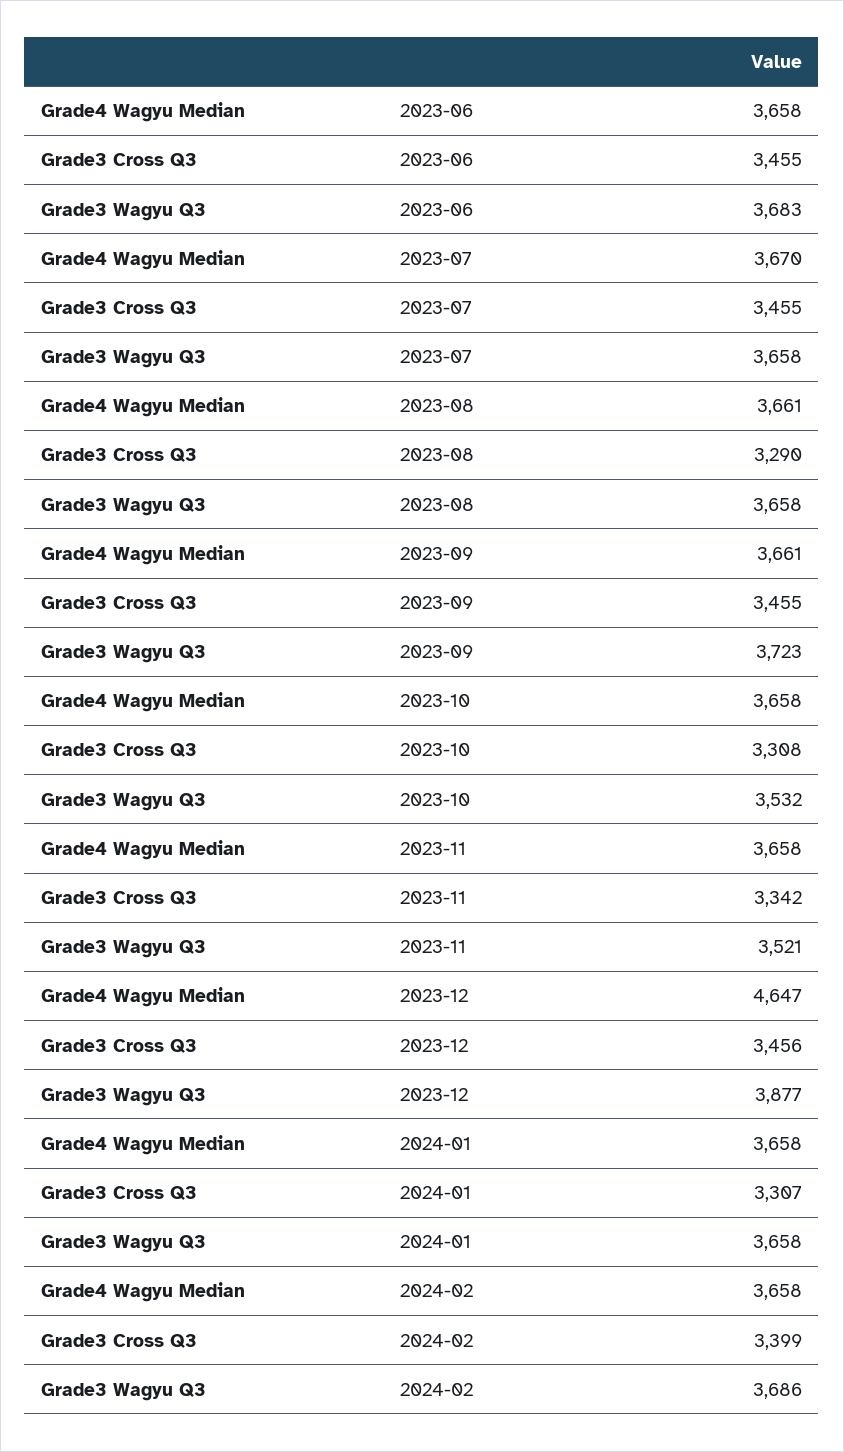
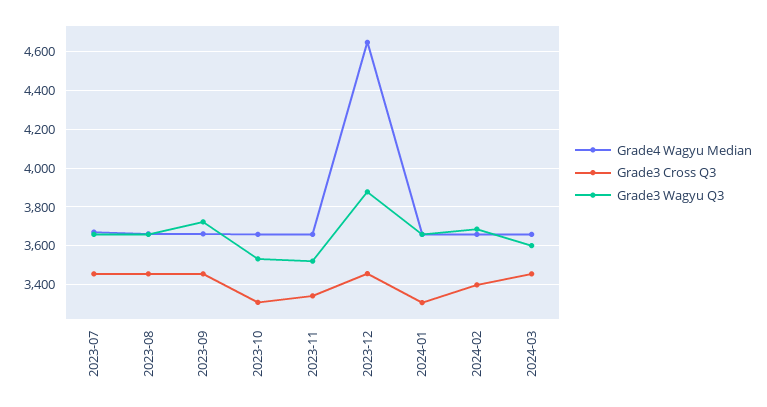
Grade4 Wagyu Median, 2023-06: 3658 -> none
Grade3 Cross Q3, 2023-06: 3455 -> none
Grade3 Wagyu Q3, 2023-06: 3683 -> none
Grade3 Cross Q3, 2023-08: 3290 -> 3450
Grade4 Wagyu Median, 2024-03: none -> 3650
Grade3 Cross Q3, 2024-03: none -> 3450
Grade3 Wagyu Q3, 2024-03: none -> 3600

